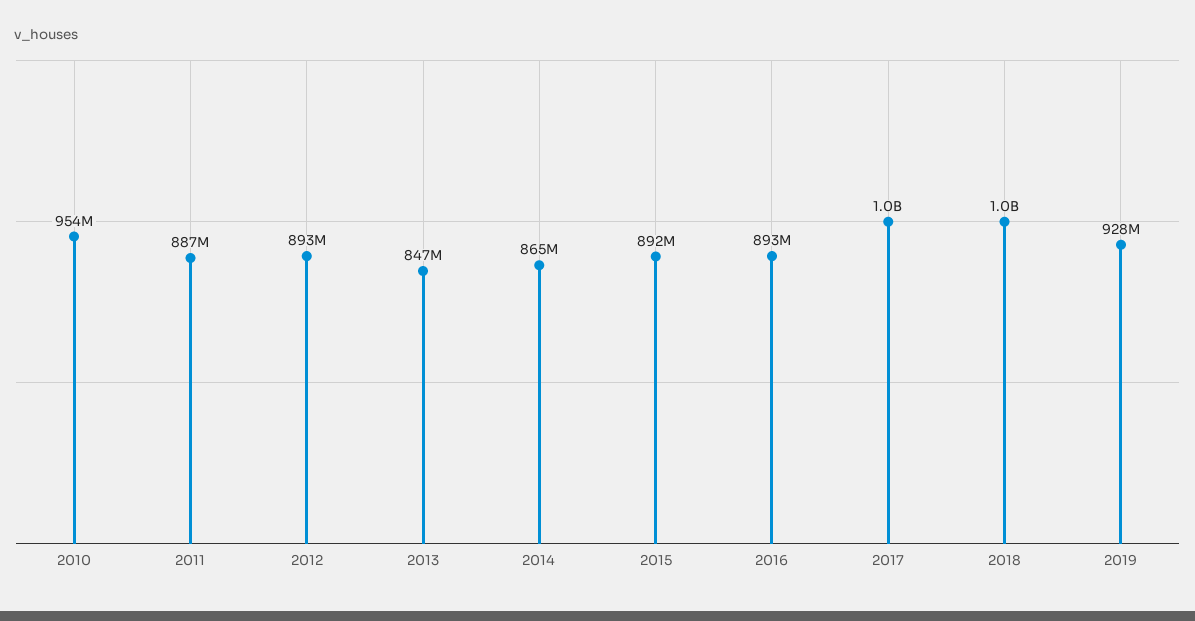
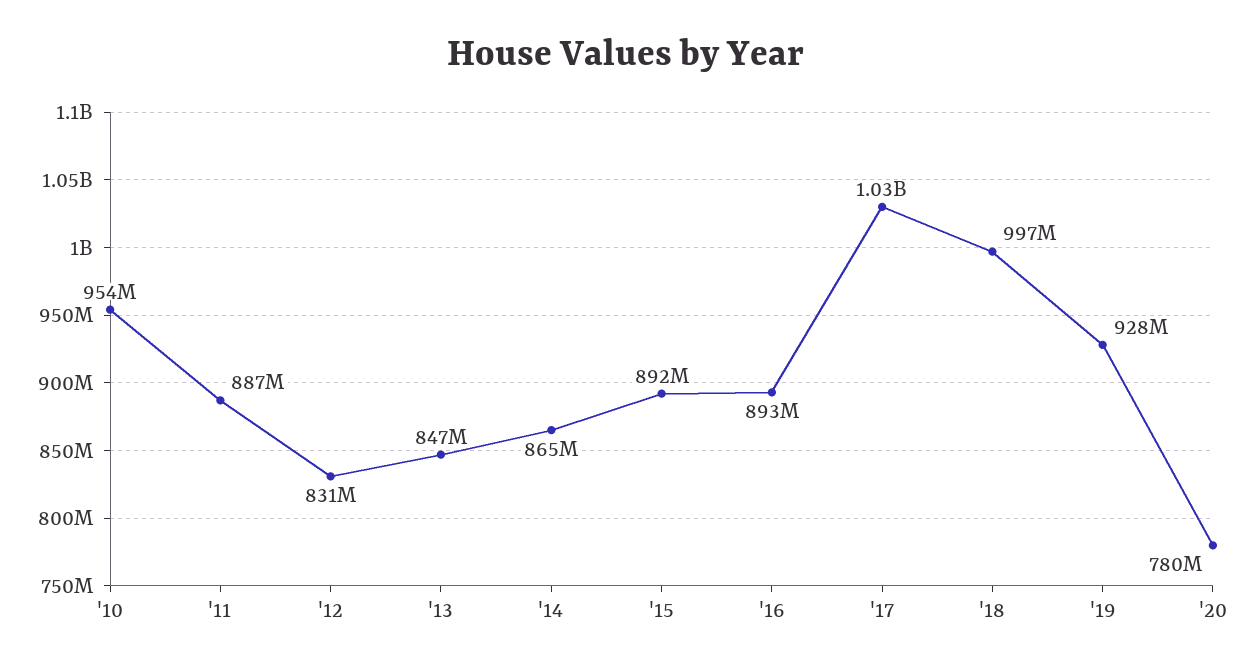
2012: 893000000 -> 831000000
'20: none -> 780000000

